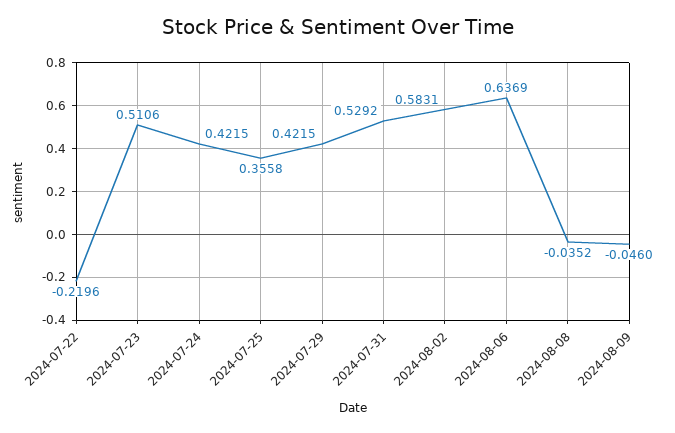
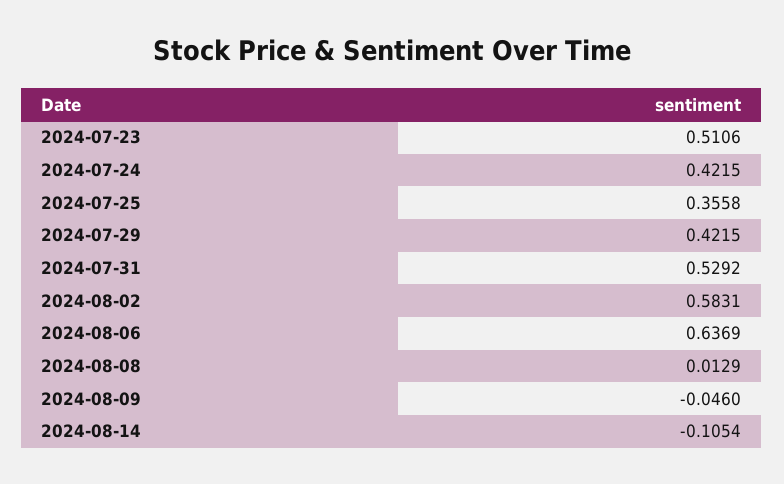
2024-07-22: -0.2196 -> none
2024-08-08: -0.0352 -> 0.0129
2024-08-14: none -> -0.1054

